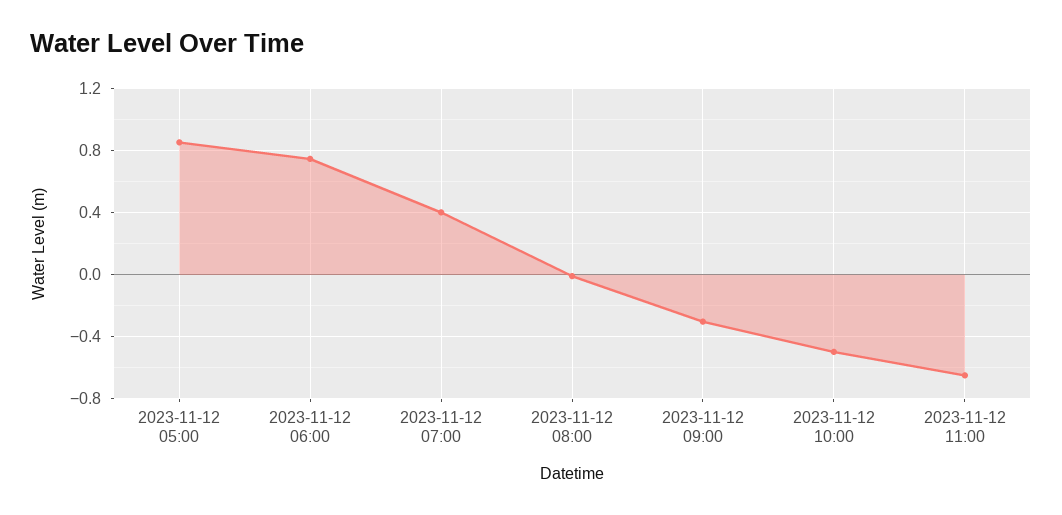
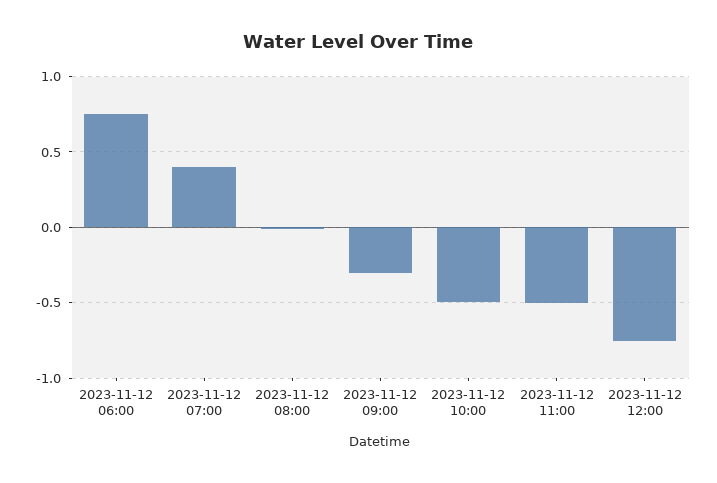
2023-11-12 05:00: 0.85 -> none
2023-11-12 11:00: -0.65 -> -0.5
2023-11-12 12:00: none -> -0.75

